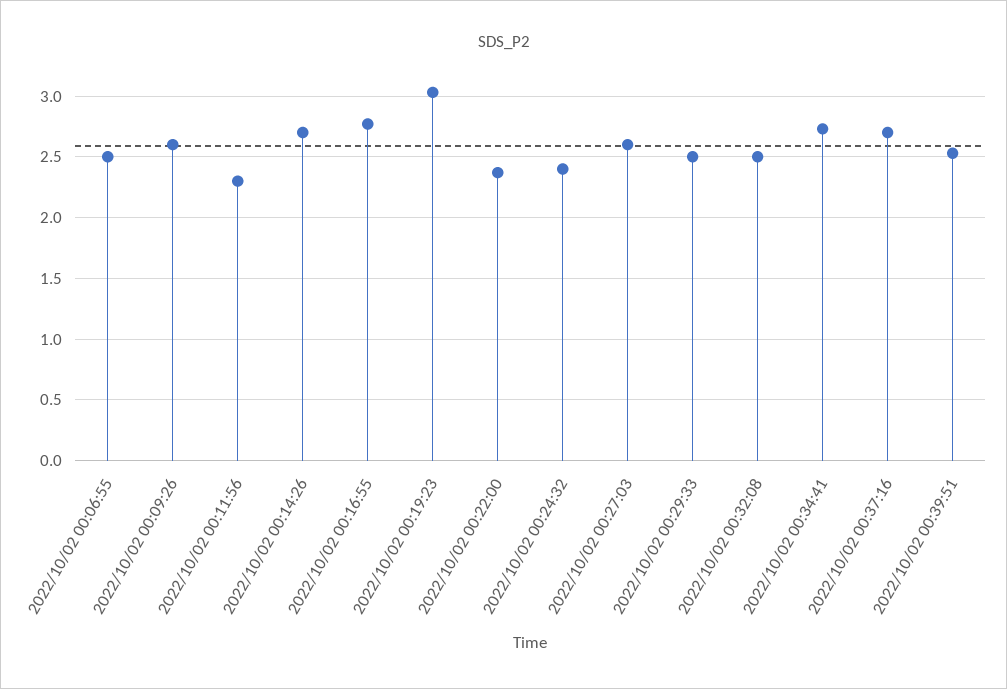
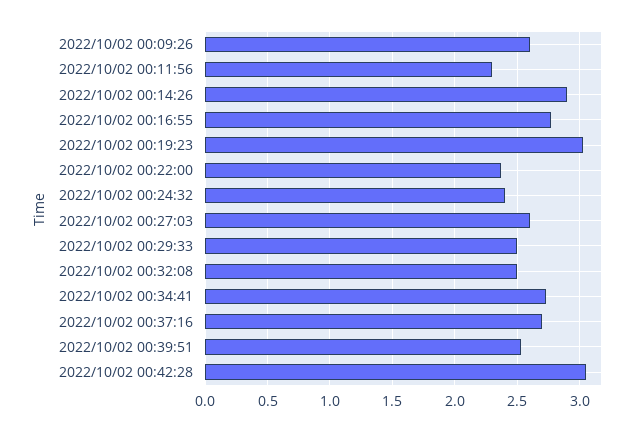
2022/10/02 00:06:55: 2.5 -> none
2022/10/02 00:14:26: 2.7 -> 2.9
2022/10/02 00:42:28: none -> 3.05

